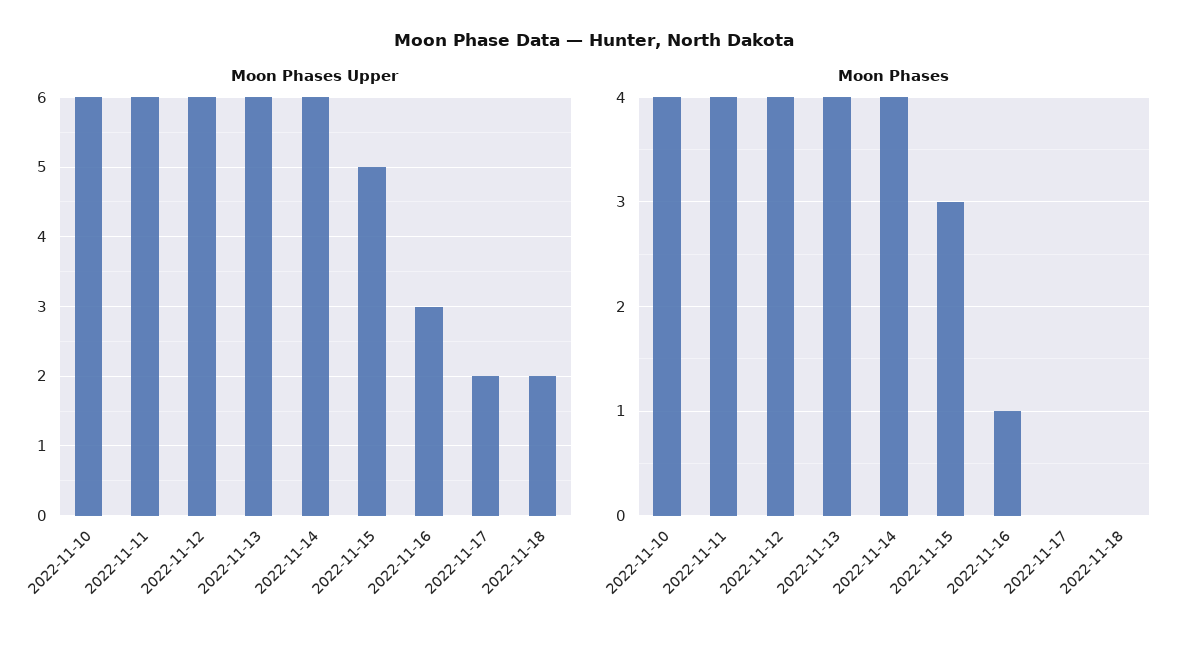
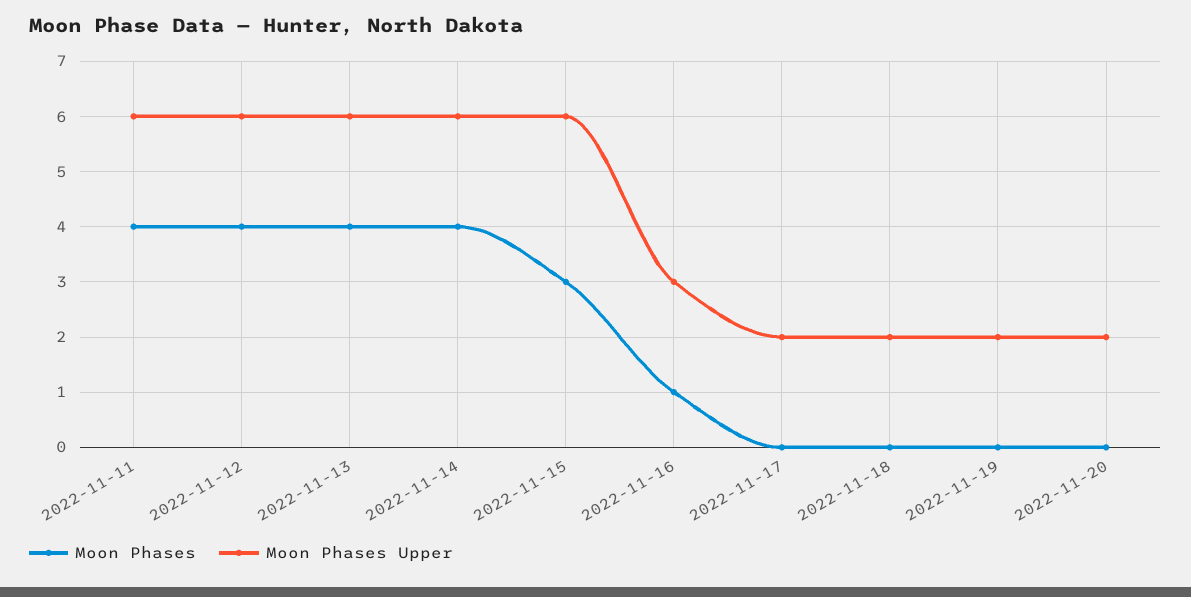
Moon Phases Upper, 2022-11-10: 6 -> none
Moon Phases Upper, 2022-11-15: 5 -> 6
Moon Phases, 2022-11-10: 4 -> none
Moon Phases, 2022-11-19: none -> 0
Moon Phases Upper, 2022-11-19: none -> 2
Moon Phases, 2022-11-20: none -> 0
Moon Phases Upper, 2022-11-20: none -> 2

